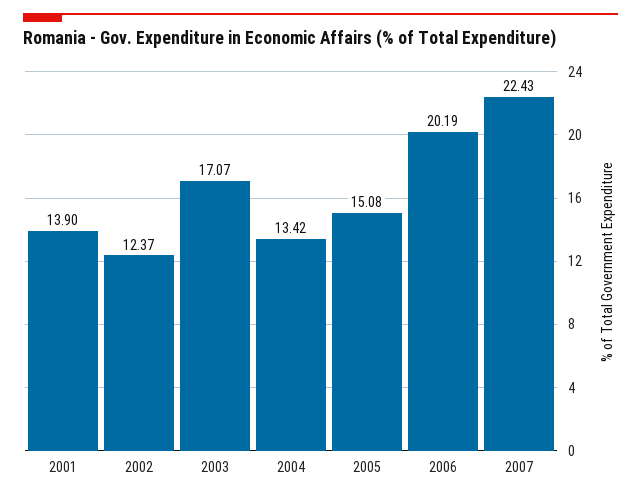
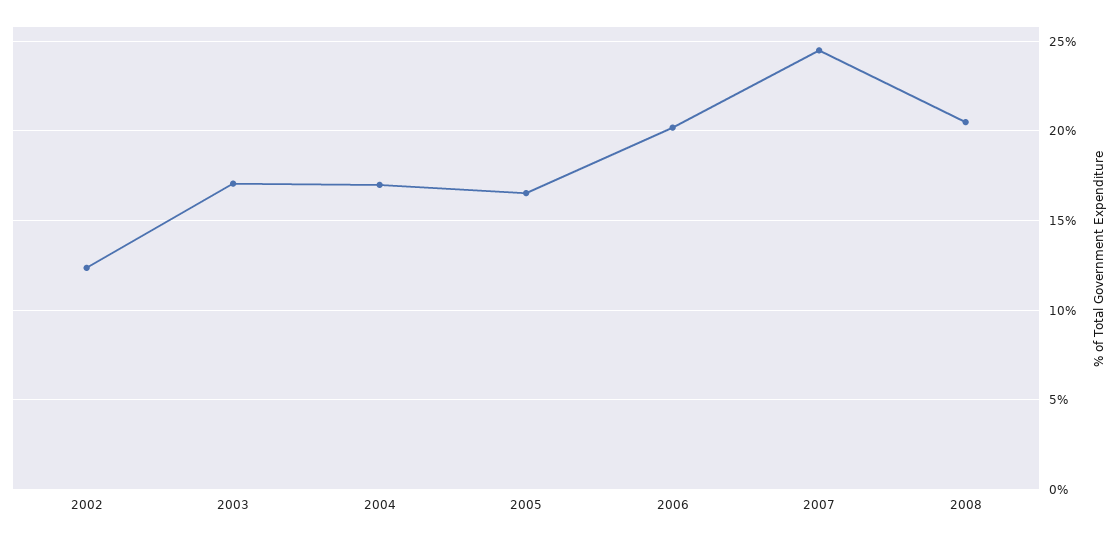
2001: 13.9 -> none
2004: 13.42 -> 17
2005: 15.08 -> 16.5
2007: 22.43 -> 24.5
2008: none -> 20.5

